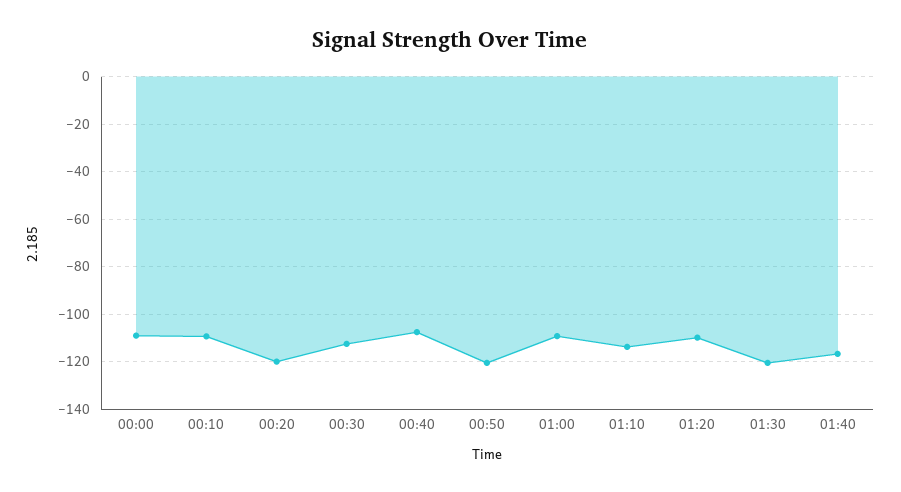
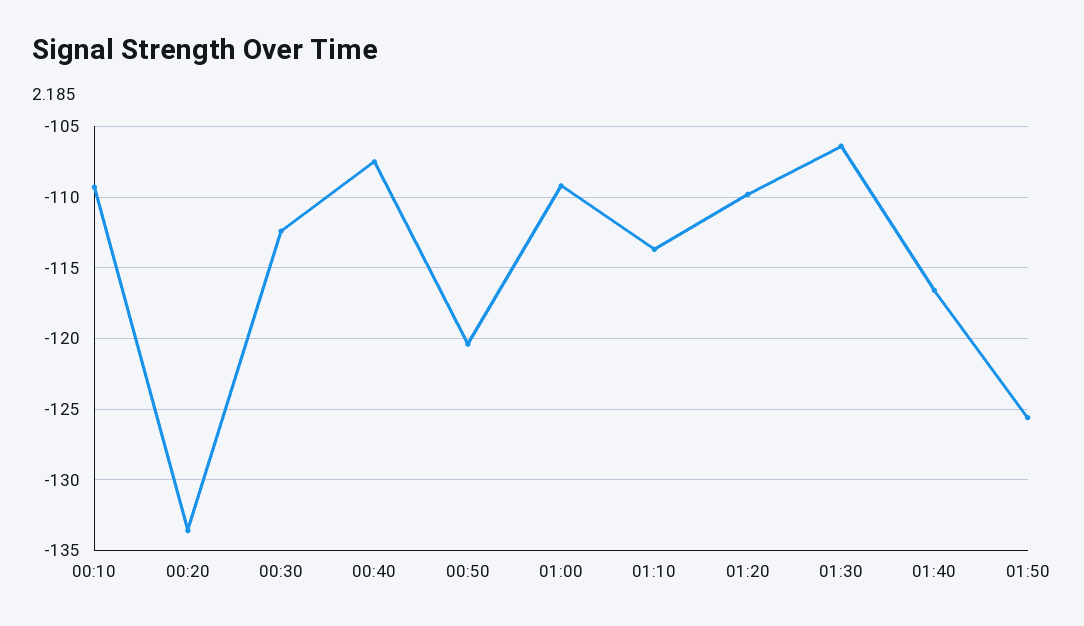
00:00: -110 -> none
00:20: -120 -> -133.5
01:30: -120 -> -106.5
01:50: none -> -125.5

